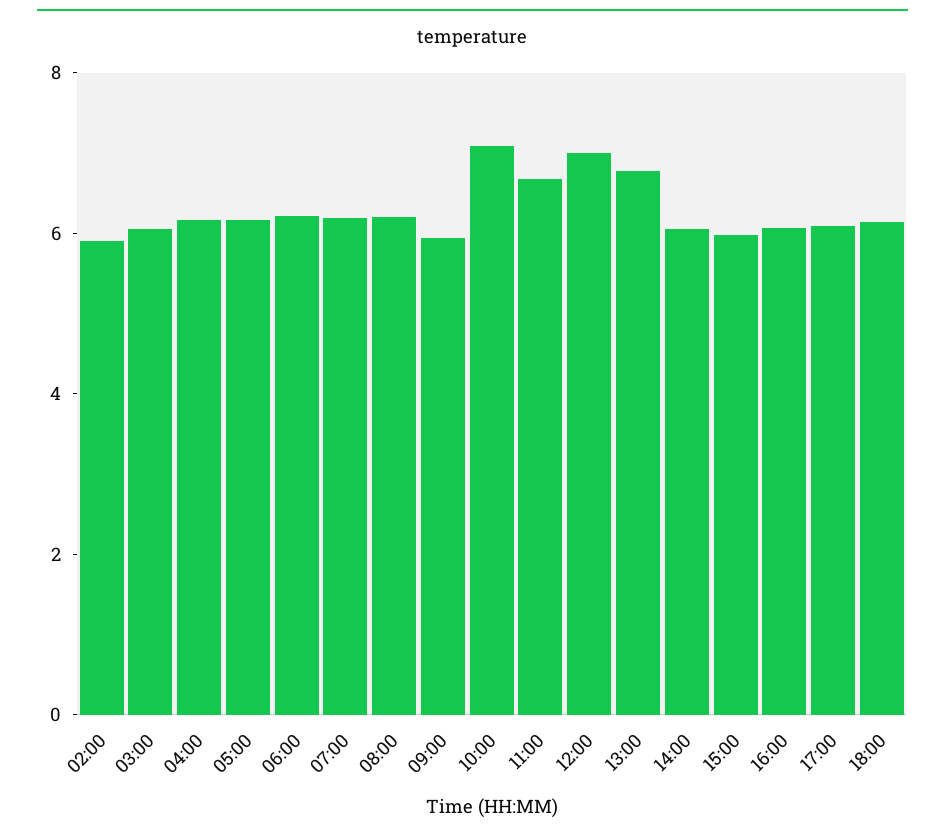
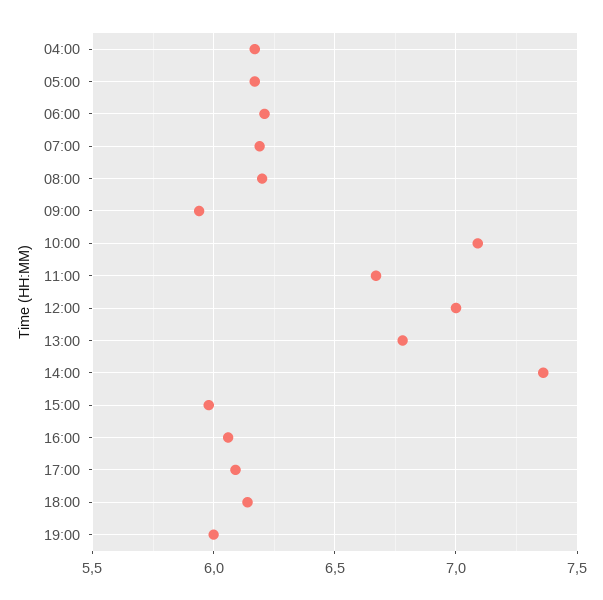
02:00: 6 -> none
03:00: 6 -> none
14:00: 6 -> 7.35
19:00: none -> 6

